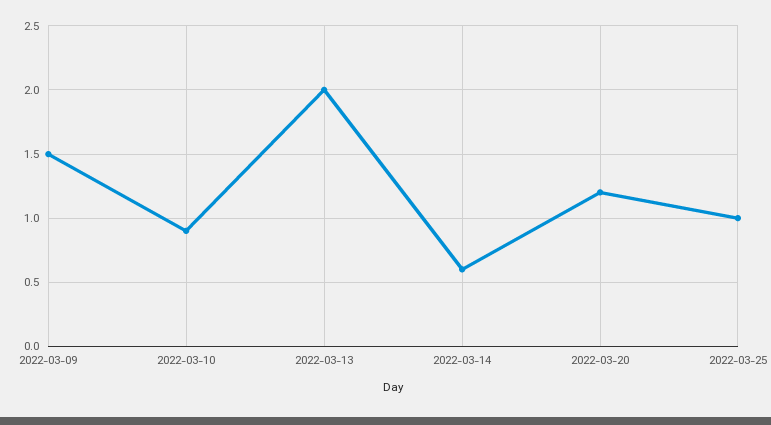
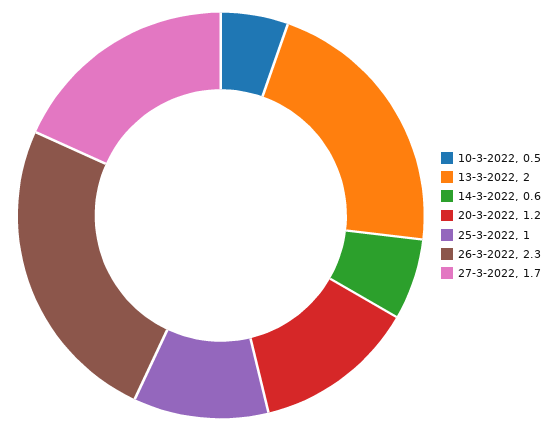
2022-03-09: 1.5 -> none
2022-03-10: 0.9 -> 0.5
26-3-2022: none -> 2.3
27-3-2022: none -> 1.7

